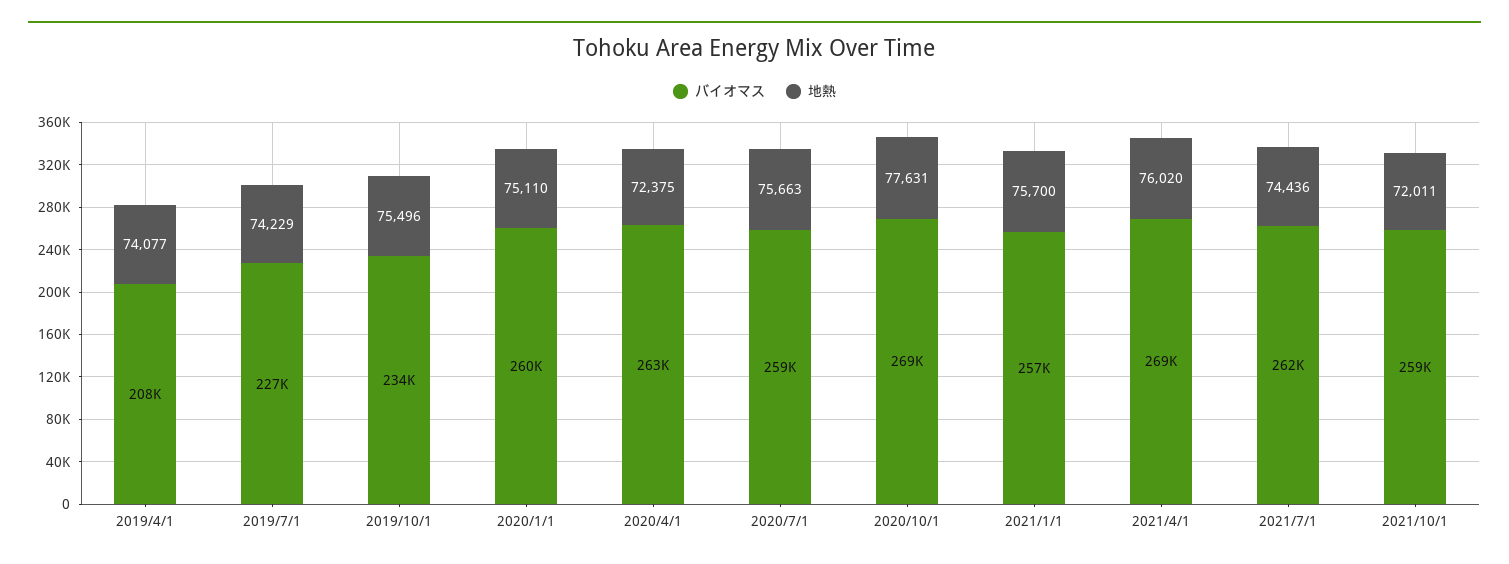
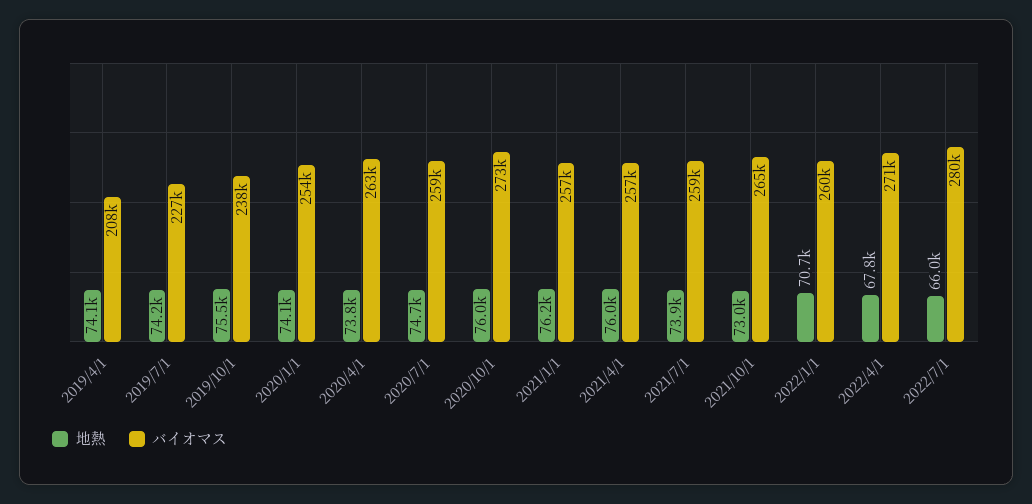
バイオマス, 2019/10/1: 234000 -> 238000
バイオマス, 2020/1/1: 260000 -> 254000
地熱, 2020/1/1: 75110 -> 74100
地熱, 2020/4/1: 72375 -> 73800
地熱, 2020/7/1: 75663 -> 74700
バイオマス, 2020/10/1: 269000 -> 273000
地熱, 2020/10/1: 77631 -> 76000
地熱, 2021/1/1: 75700 -> 76200
バイオマス, 2021/4/1: 269000 -> 257000
バイオマス, 2021/7/1: 262000 -> 259000
地熱, 2021/7/1: 74436 -> 73900
バイオマス, 2021/10/1: 259000 -> 265000
地熱, 2021/10/1: 72011 -> 73000
地熱, 2022/1/1: none -> 70700
バイオマス, 2022/1/1: none -> 260000
地熱, 2022/4/1: none -> 67800
バイオマス, 2022/4/1: none -> 271000
地熱, 2022/7/1: none -> 66000
バイオマス, 2022/7/1: none -> 280000

